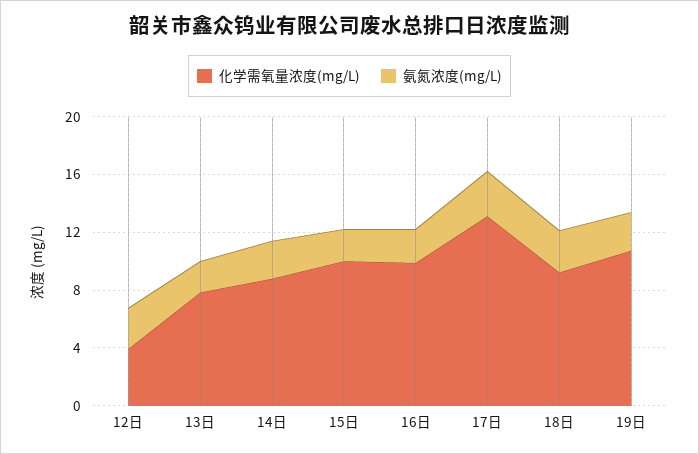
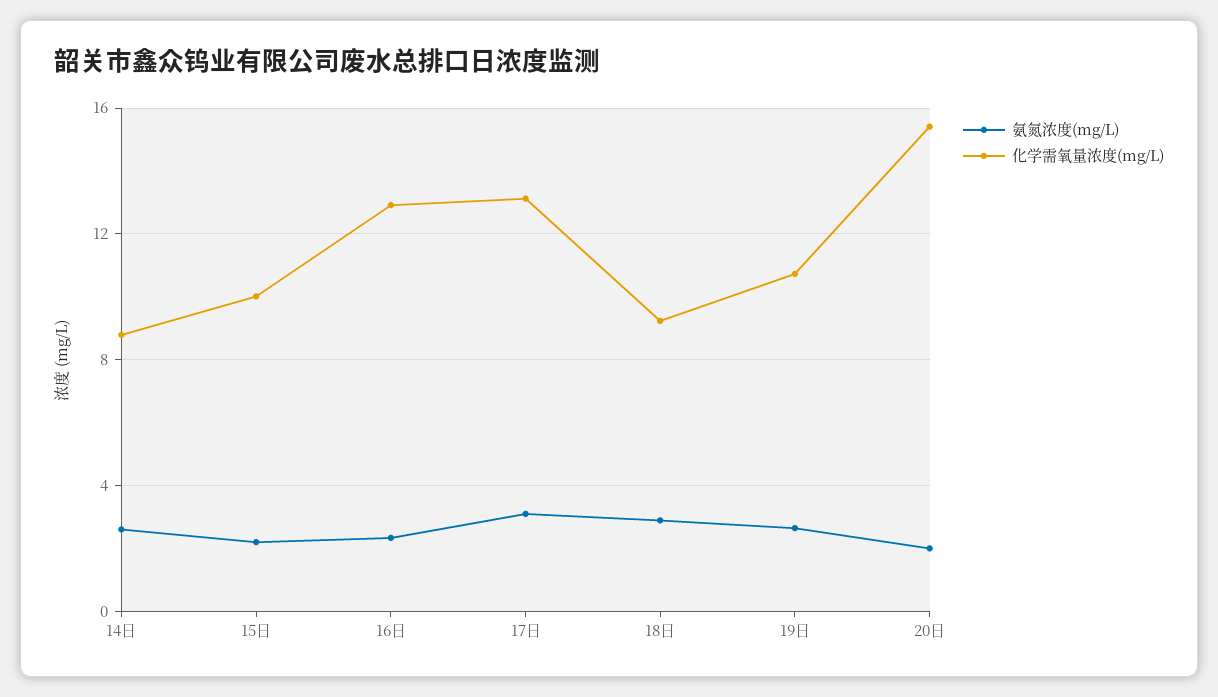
化学需氧量浓度(mg/L), 12日: 4 -> none
氨氮浓度(mg/L), 12日: 3 -> none
化学需氧量浓度(mg/L), 13日: 8 -> none
氨氮浓度(mg/L), 13日: 2 -> none
化学需氧量浓度(mg/L), 16日: 10 -> 13
氨氮浓度(mg/L), 20日: none -> 2
化学需氧量浓度(mg/L), 20日: none -> 15.5

